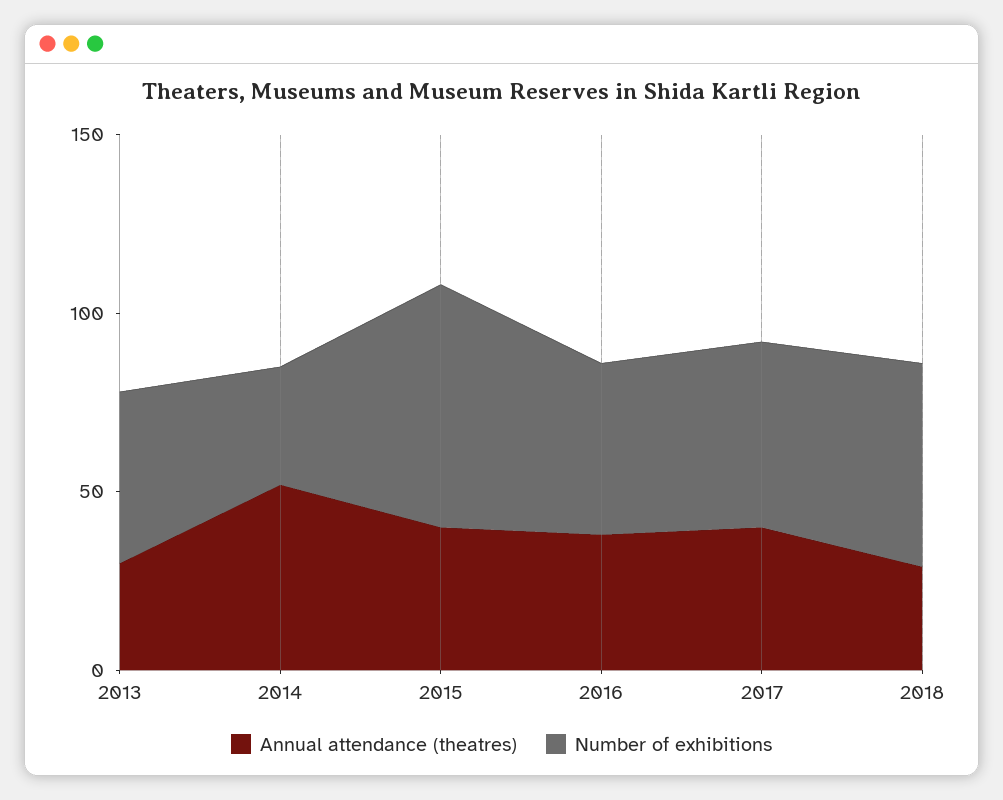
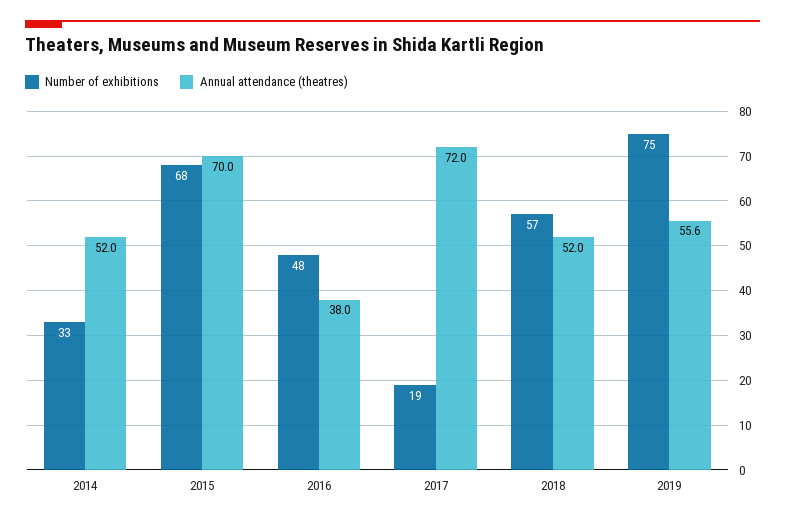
Annual attendance (theatres), 2013: 30 -> none
Number of exhibitions, 2013: 50 -> none
Annual attendance (theatres), 2015: 40 -> 70
Annual attendance (theatres), 2017: 40 -> 72
Number of exhibitions, 2017: 50 -> 19
Annual attendance (theatres), 2018: 30 -> 52
Number of exhibitions, 2019: none -> 75
Annual attendance (theatres), 2019: none -> 55.6

